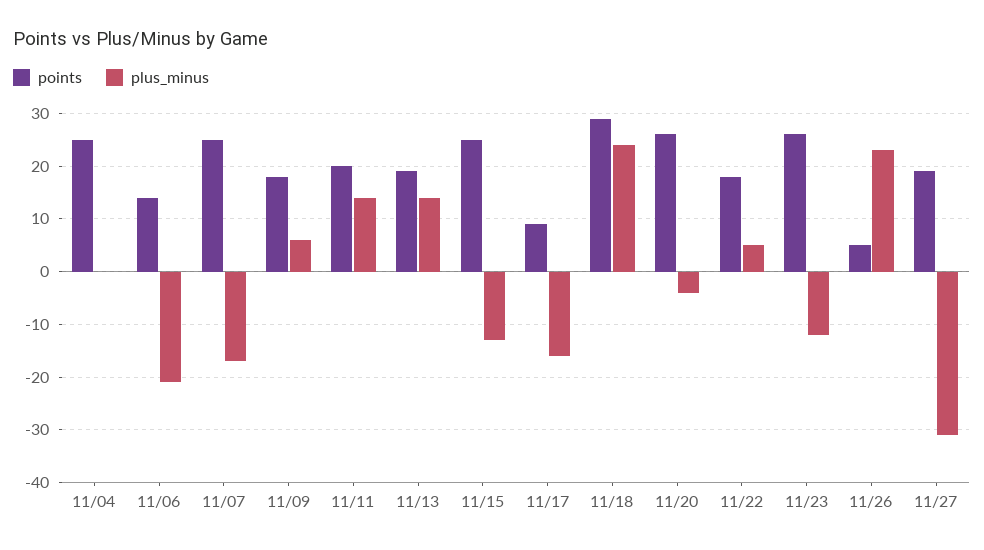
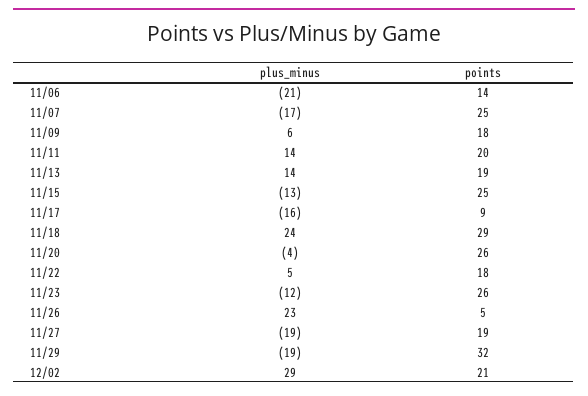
points, 11/04: 25 -> none
plus_minus, 11/04: 0 -> none
plus_minus, 11/27: -30 -> -19
plus_minus, 11/29: none -> -19
points, 11/29: none -> 32
plus_minus, 12/02: none -> 29
points, 12/02: none -> 21

